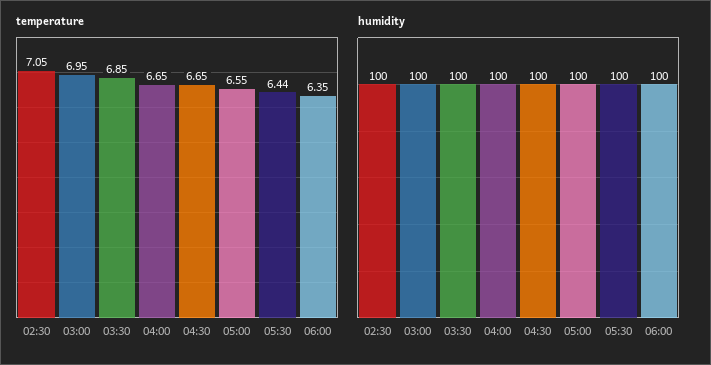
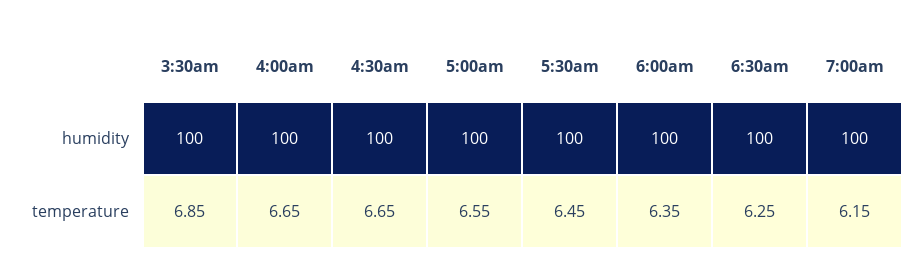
temperature, 02:30: 7.05 -> none
temperature, 03:00: 6.95 -> none
temperature, 05:30: 6.44 -> 6.45
humidity, 02:30: 100 -> none
humidity, 03:00: 100 -> none
humidity, 6:30am: none -> 100
humidity, 7:00am: none -> 100
temperature, 6:30am: none -> 6.25
temperature, 7:00am: none -> 6.15

